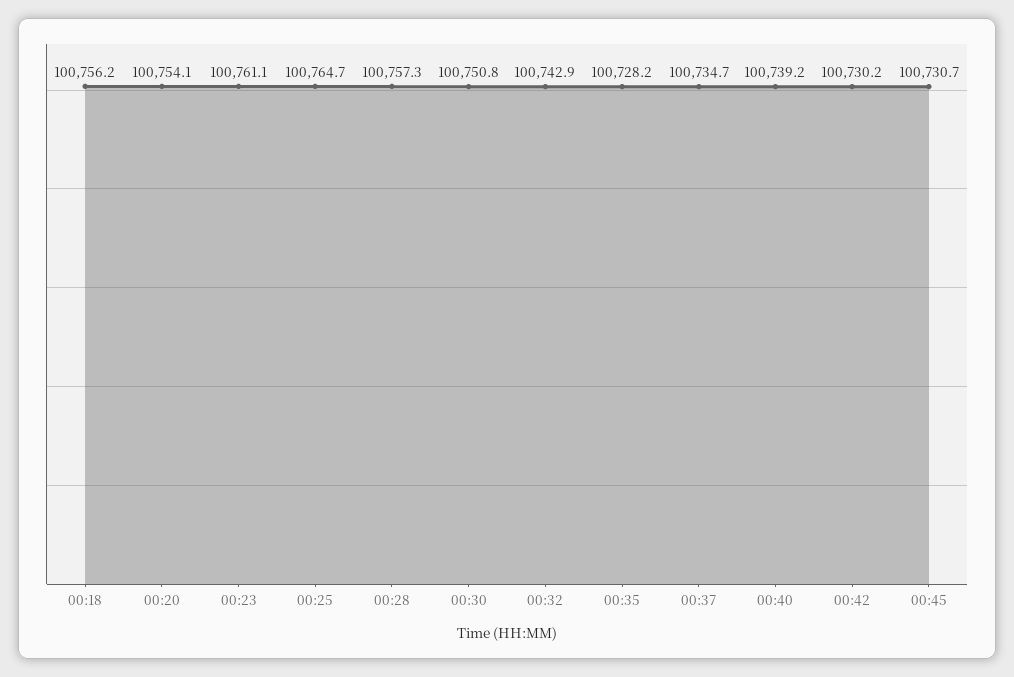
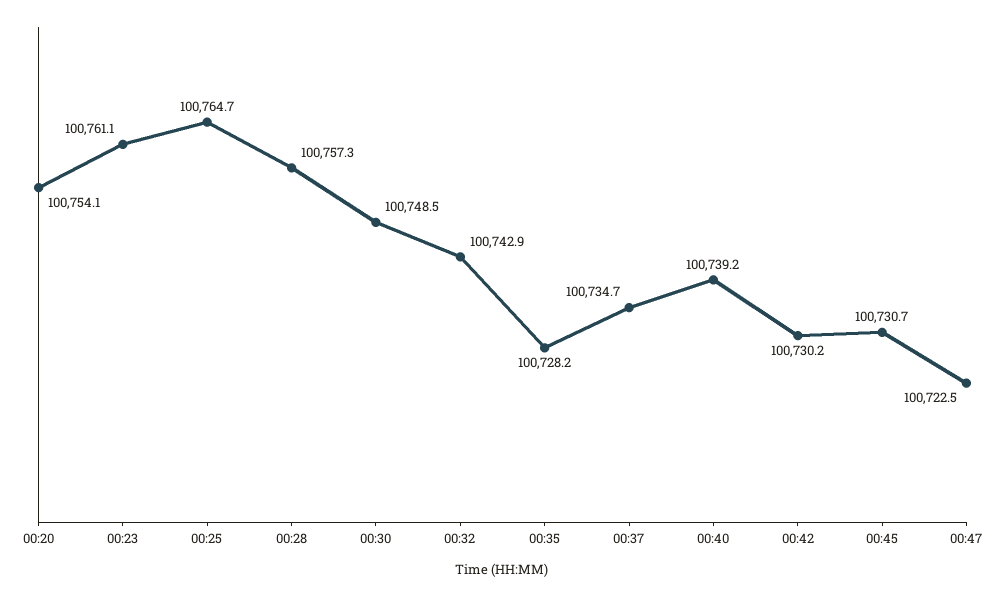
00:18: 100756.2 -> none
00:30: 100750.8 -> 100748.5
00:47: none -> 100722.5

